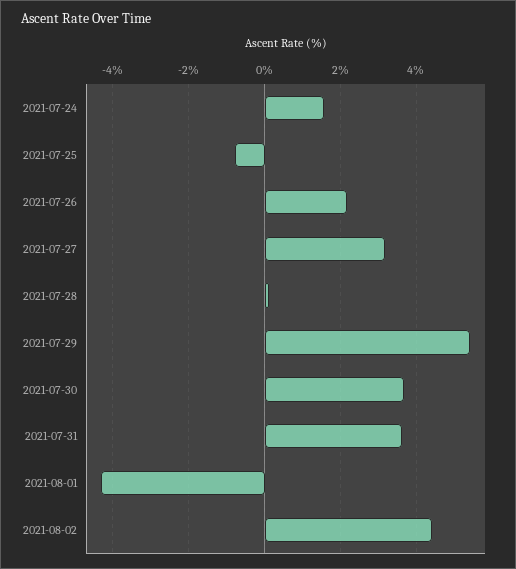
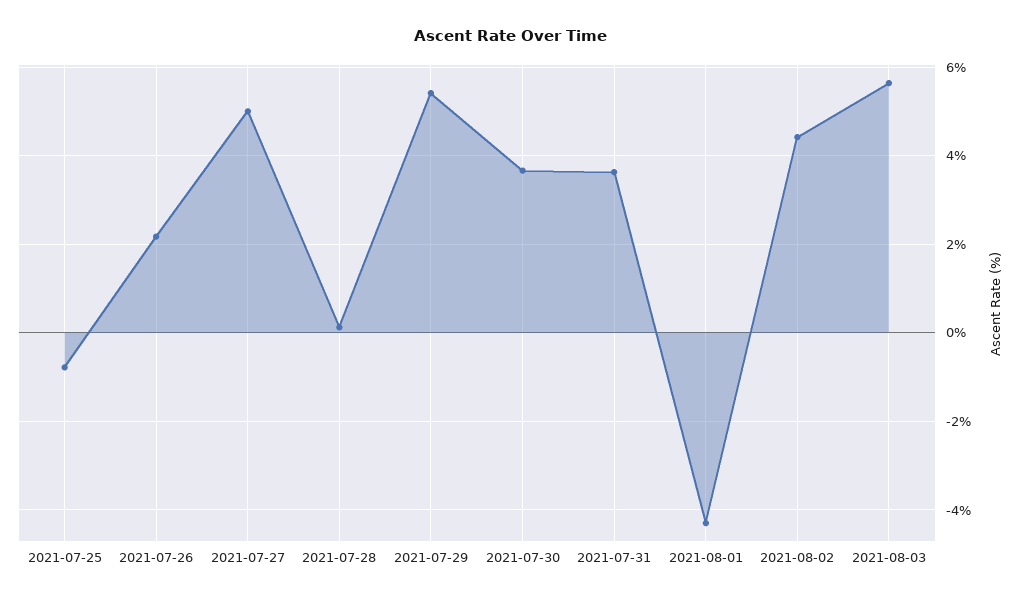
2021-07-24: 1.6 -> none
2021-07-27: 3.2 -> 5
2021-08-03: none -> 5.6

